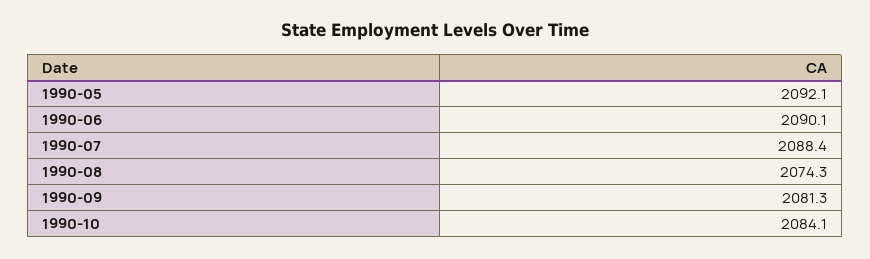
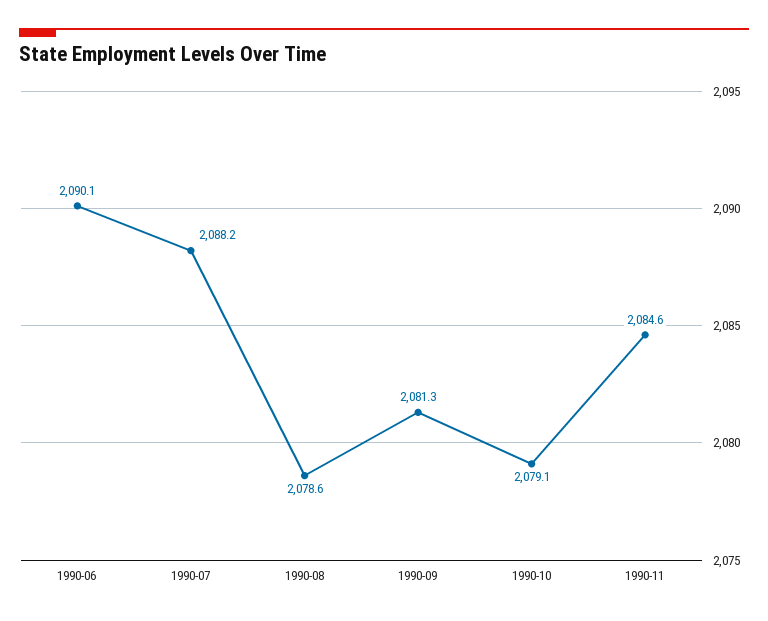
1990-05: 2092.1 -> none
1990-07: 2088.4 -> 2088.2
1990-08: 2074.3 -> 2078.6
1990-10: 2084.1 -> 2079.1
1990-11: none -> 2084.6

